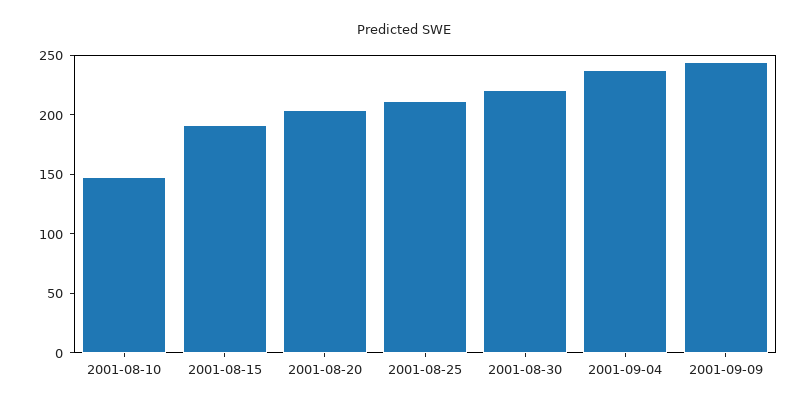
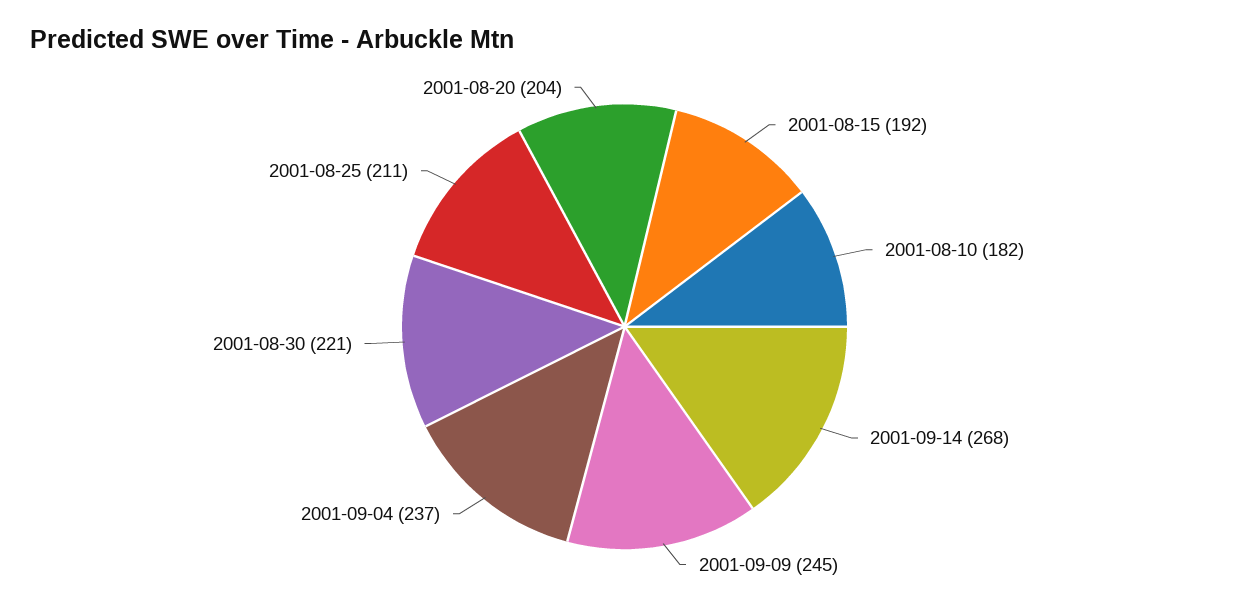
2001-08-10: 150 -> 182
2001-09-14: none -> 268

